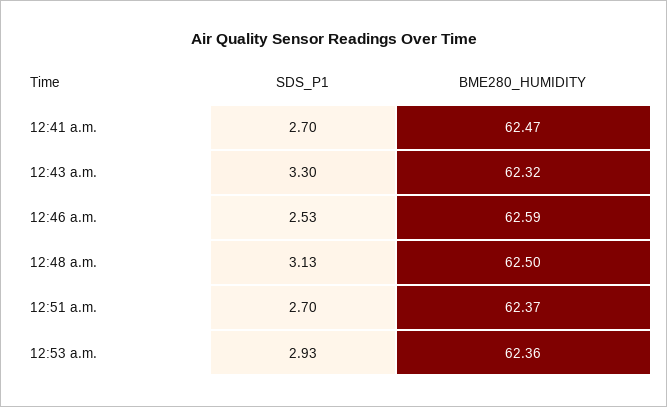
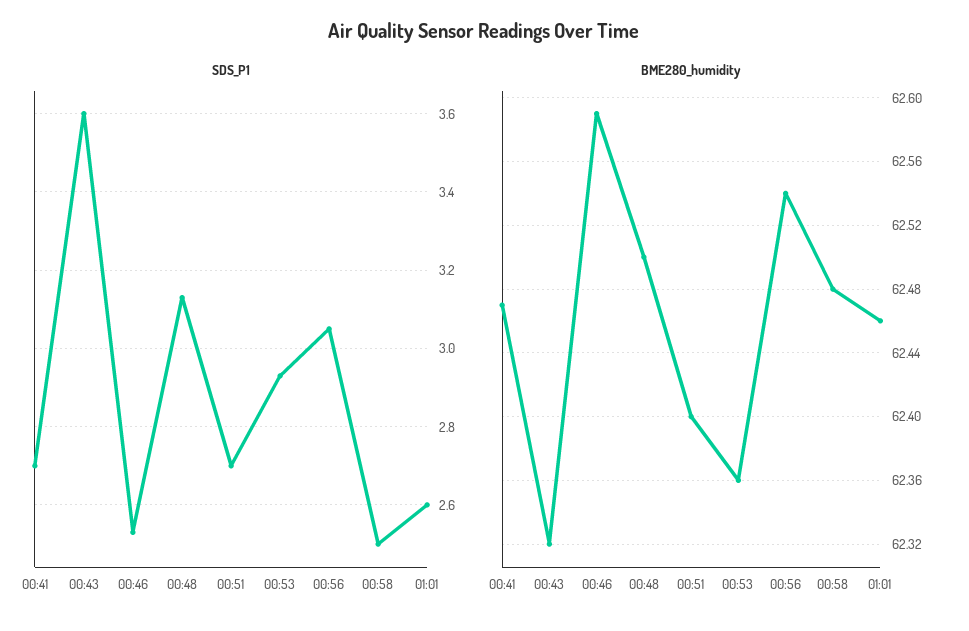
SDS_P1, 12:43 a.m.: 3.3 -> 3.6
BME280_HUMIDITY, 12:51 a.m.: 62.37 -> 62.4
SDS_P1, 00:56: none -> 3.05
SDS_P1, 00:58: none -> 2.5
SDS_P1, 01:01: none -> 2.6
BME280_HUMIDITY, 00:56: none -> 62.54
BME280_HUMIDITY, 00:58: none -> 62.48
BME280_HUMIDITY, 01:01: none -> 62.46

